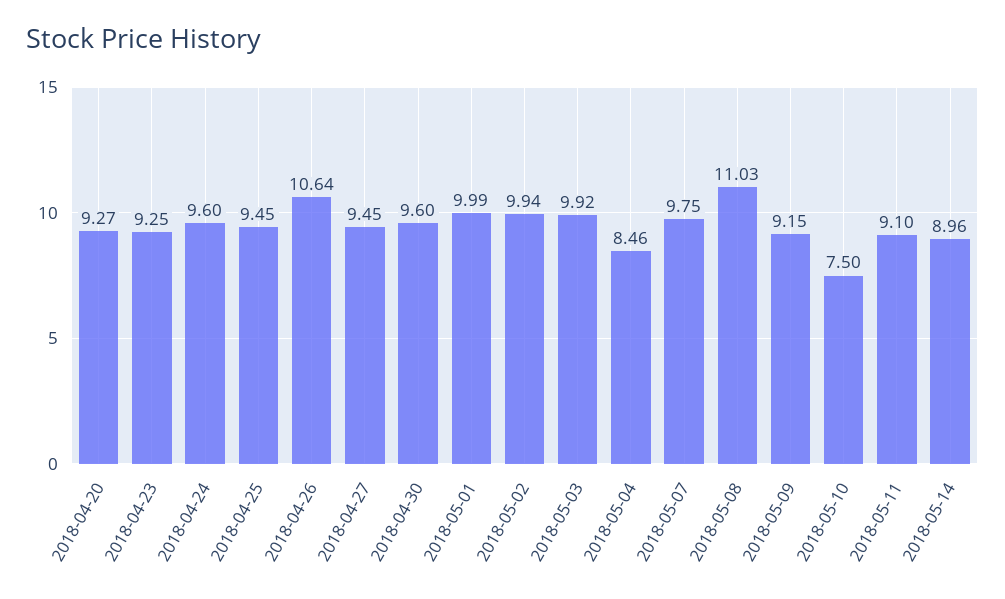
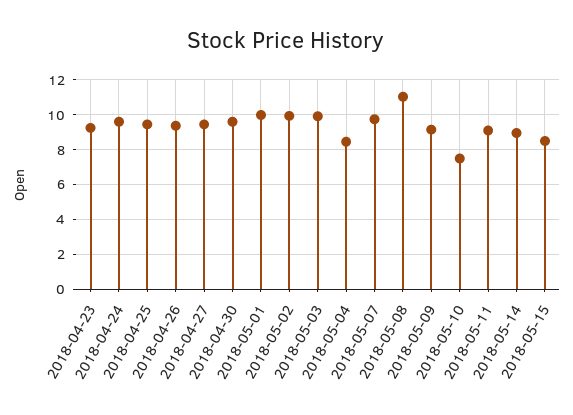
2018-04-20: 9.27 -> none
2018-04-26: 10.64 -> 9.5
2018-05-15: none -> 8.5

